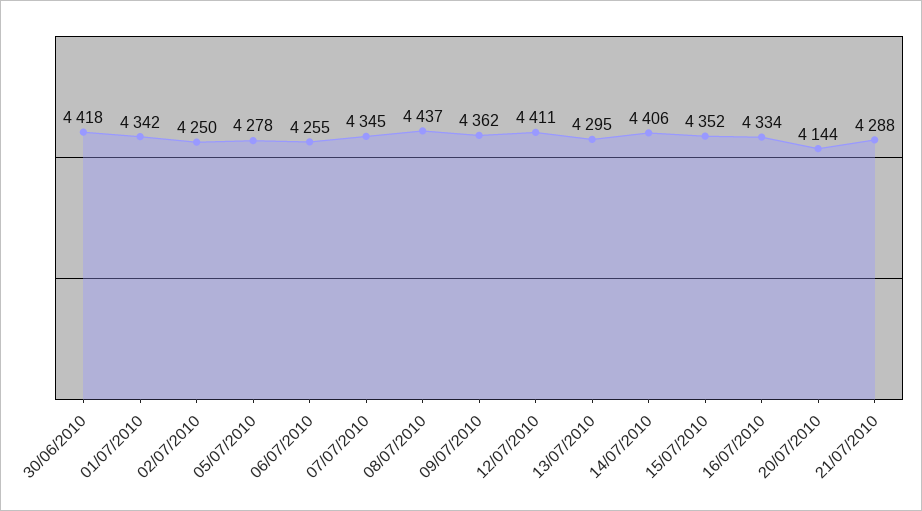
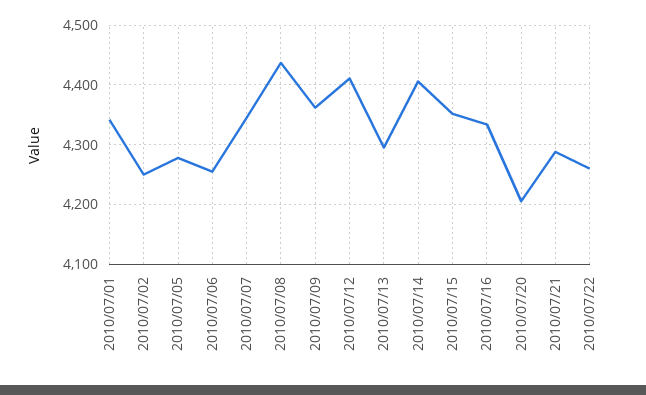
30/06/2010: 4418 -> none
20/07/2010: 4144 -> 4200
2010/07/22: none -> 4260

